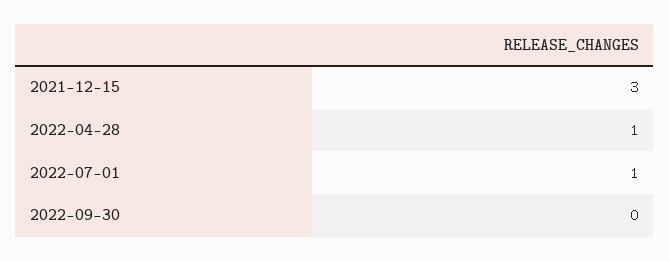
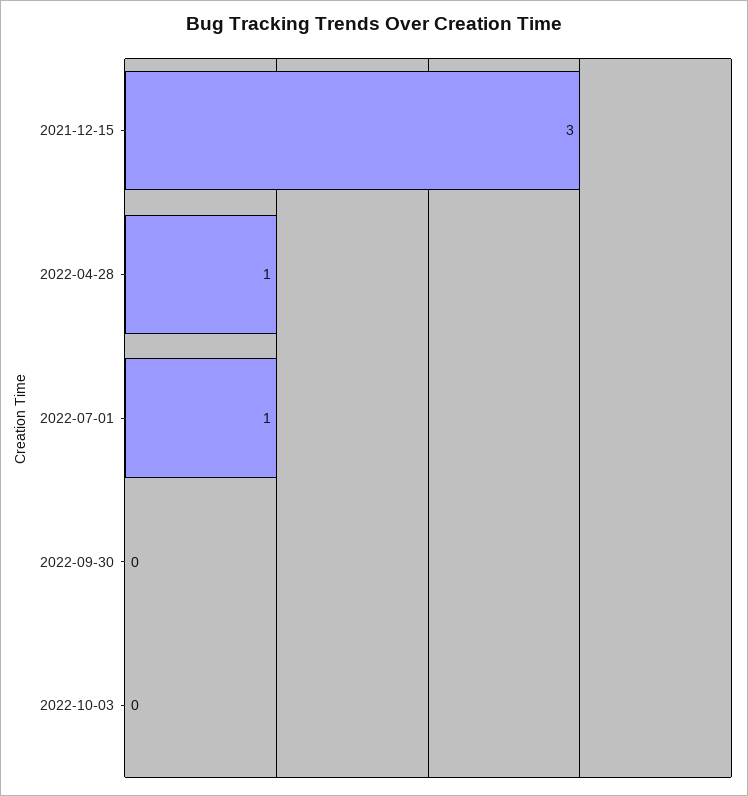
2022-10-03: none -> 0

